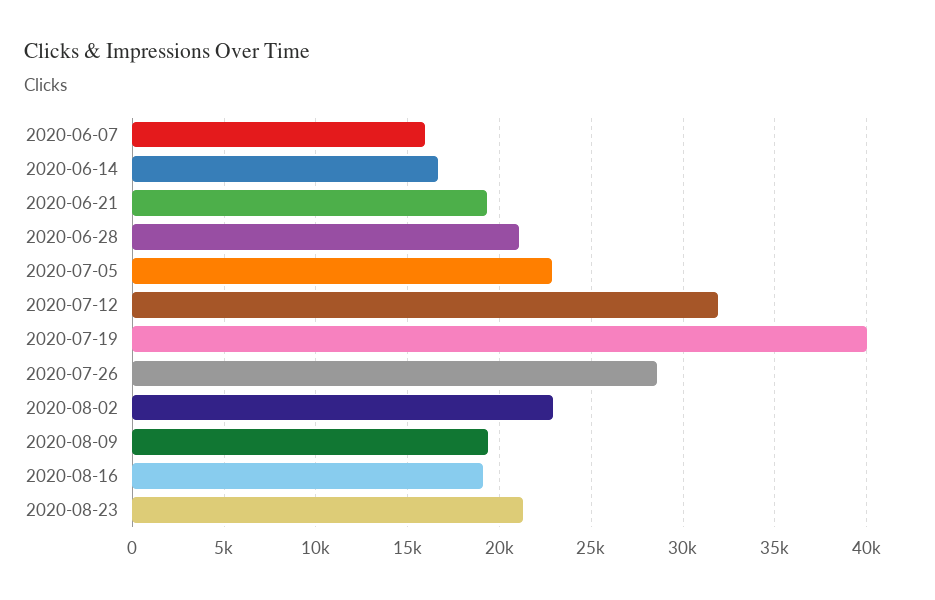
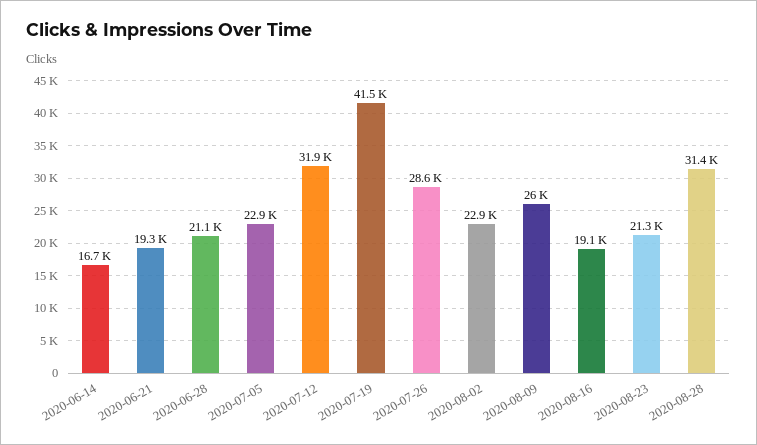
2020-06-07: 16000 -> none
2020-07-19: 40000 -> 41500
2020-08-09: 19500 -> 26000
2020-08-28: none -> 31400

